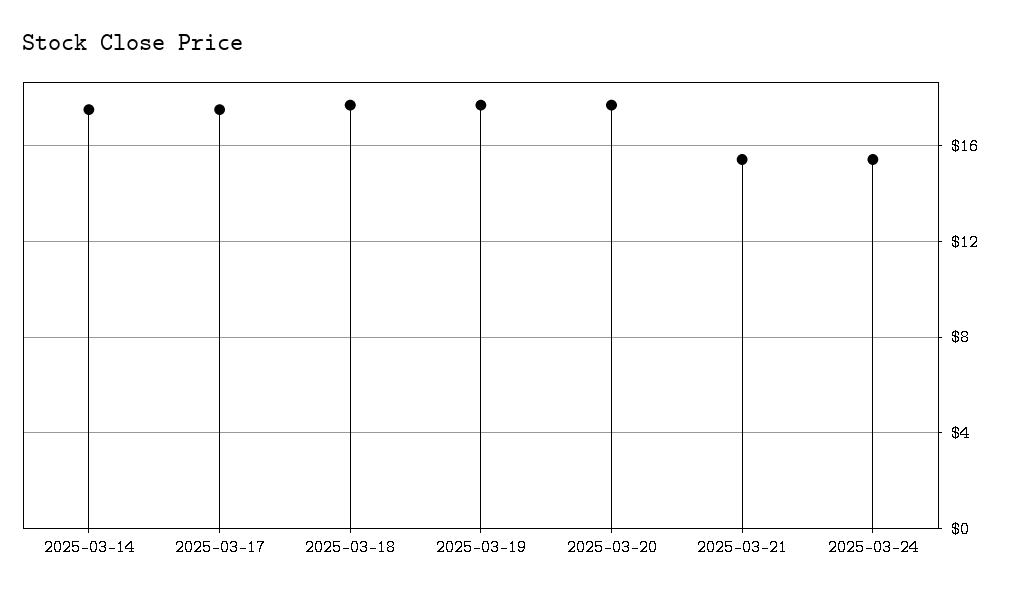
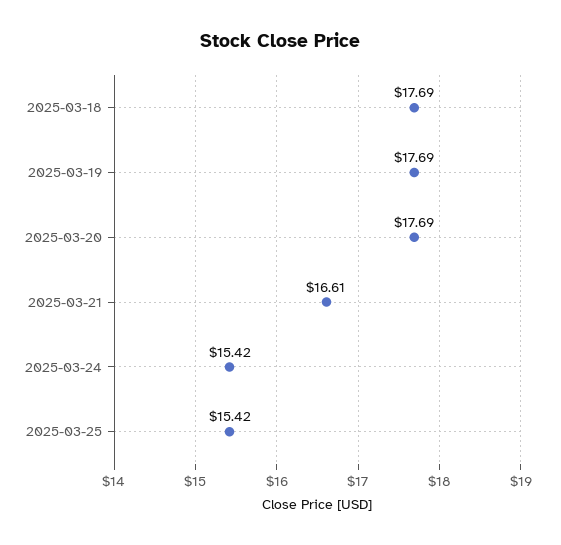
2025-03-14: 17.5 -> none
2025-03-17: 17.5 -> none
2025-03-21: 15.5 -> 16.61
2025-03-25: none -> 15.42

